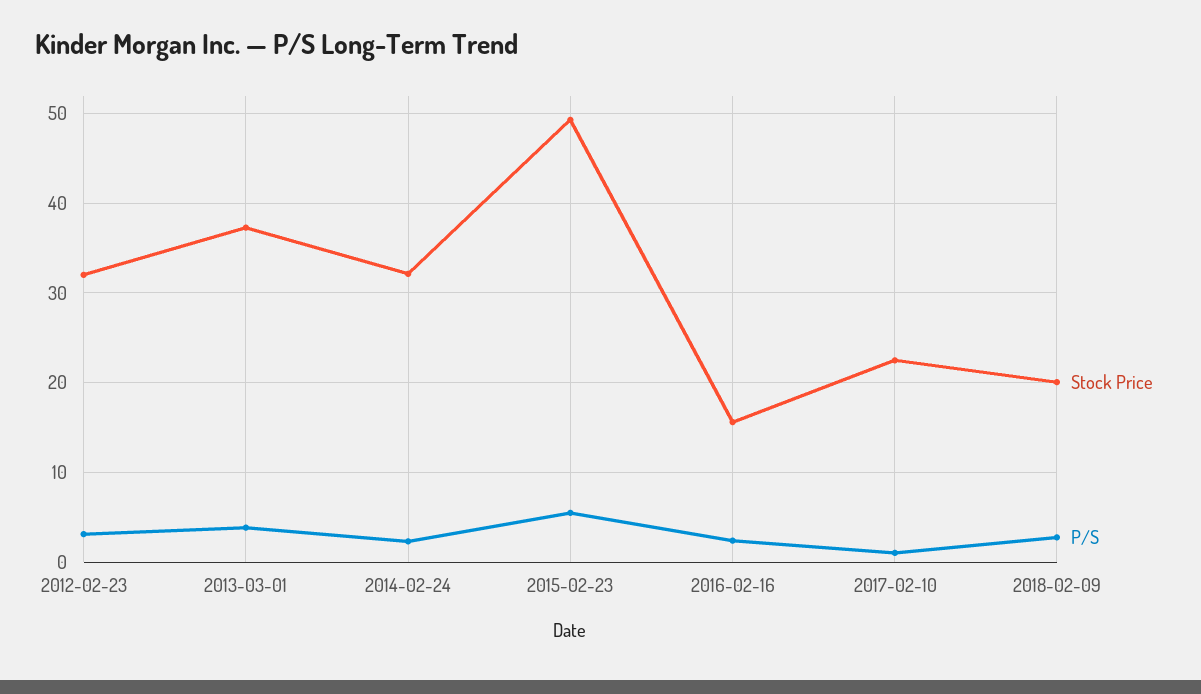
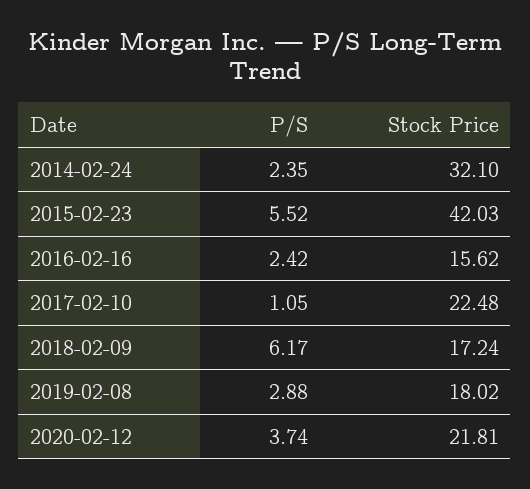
Stock Price, 2012-02-23: 32 -> none
P/S, 2012-02-23: 3 -> none
Stock Price, 2013-03-01: 37 -> none
P/S, 2013-03-01: 4 -> none
Stock Price, 2015-02-23: 49 -> 42.03
Stock Price, 2018-02-09: 20 -> 17.24
P/S, 2018-02-09: 3 -> 6.17
P/S, 2019-02-08: none -> 2.88
Stock Price, 2019-02-08: none -> 18.02
P/S, 2020-02-12: none -> 3.74
Stock Price, 2020-02-12: none -> 21.81

